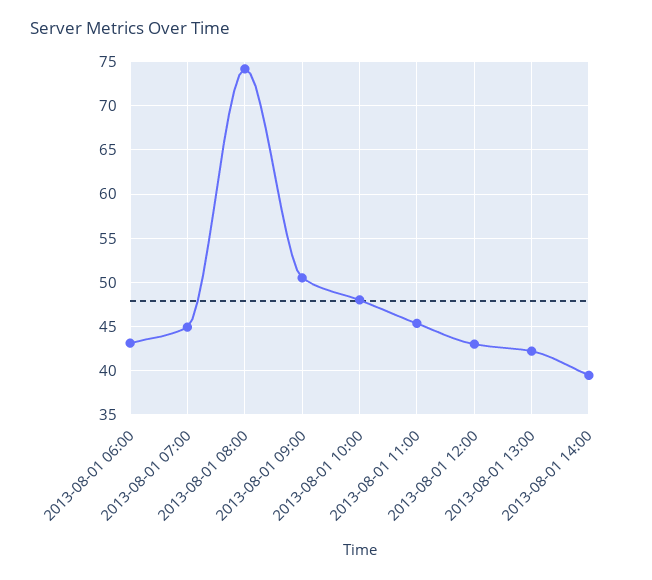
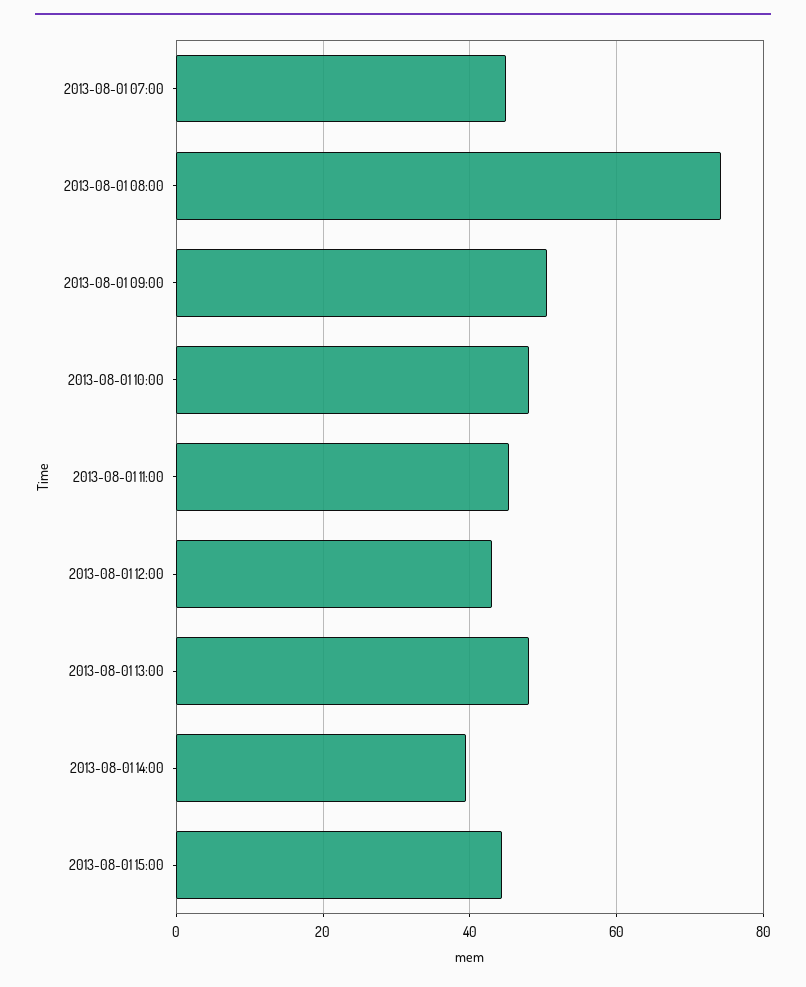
2013-08-01 06:00: 43 -> none
2013-08-01 13:00: 42 -> 48
2013-08-01 15:00: none -> 44

